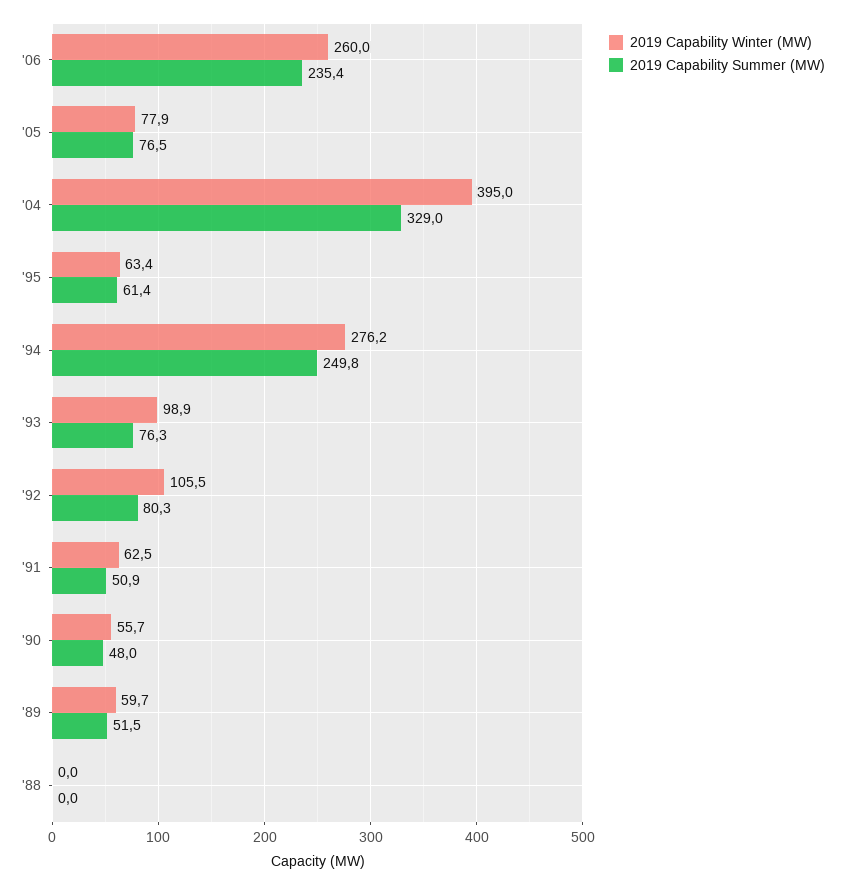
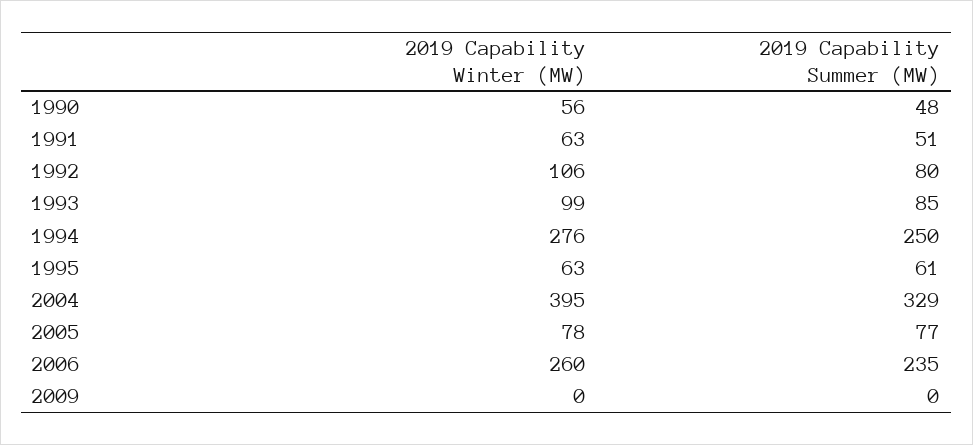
2019 Capability Summer (MW), '93: 76.3 -> 85
2019 Capability Winter (MW), '89: 59.7 -> none
2019 Capability Summer (MW), '89: 51.5 -> none
2019 Capability Winter (MW), '88: 0 -> none
2019 Capability Summer (MW), '88: 0 -> none
2019 Capability Winter (MW), 2009: none -> 0
2019 Capability Summer (MW), 2009: none -> 0

